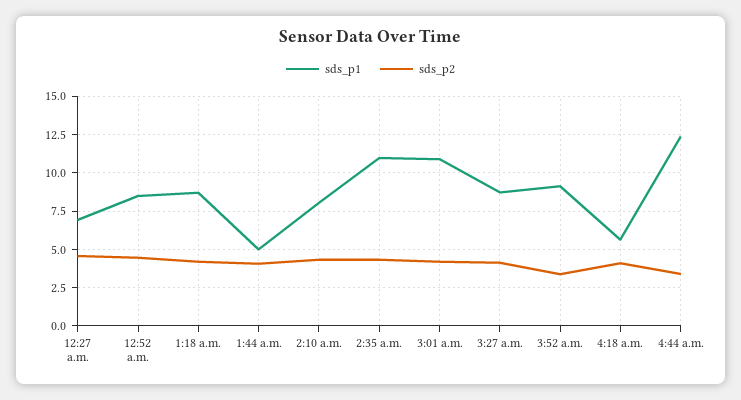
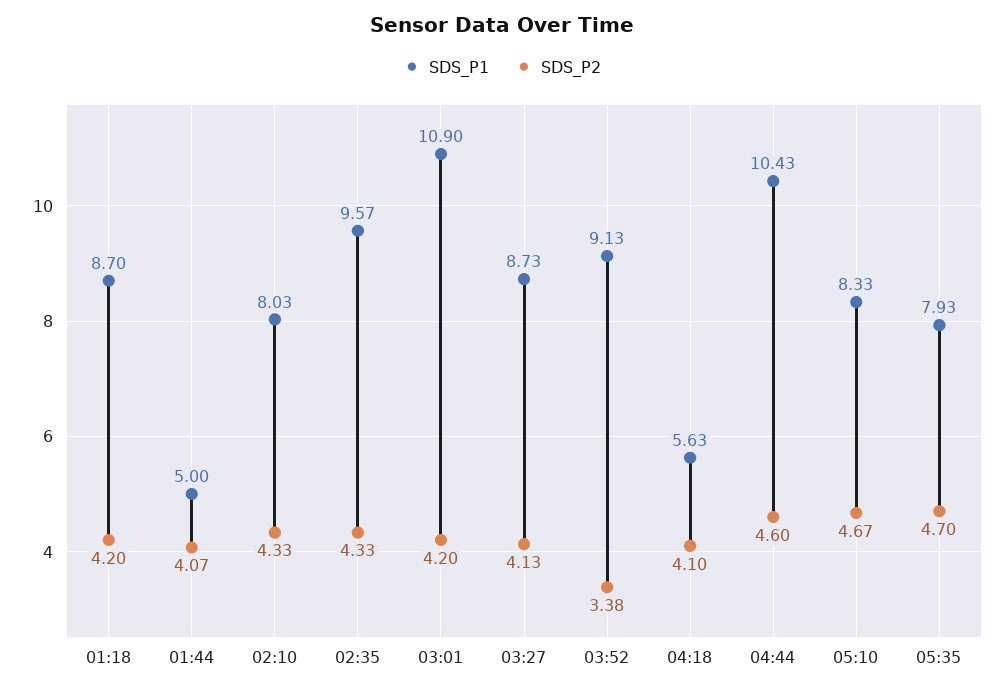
sds_p1, 12:27 a.m.: 7 -> none
sds_p2, 12:27 a.m.: 4.5 -> none
sds_p1, 12:52 a.m.: 8.5 -> none
sds_p2, 12:52 a.m.: 4.5 -> none
sds_p1, 2:35 a.m.: 11 -> 9.57
sds_p1, 4:44 a.m.: 12.5 -> 10.43
sds_p2, 4:44 a.m.: 3.5 -> 4.6
sds_p1, 05:10: none -> 8.33
sds_p2, 05:10: none -> 4.67
sds_p1, 05:35: none -> 7.93
sds_p2, 05:35: none -> 4.7

